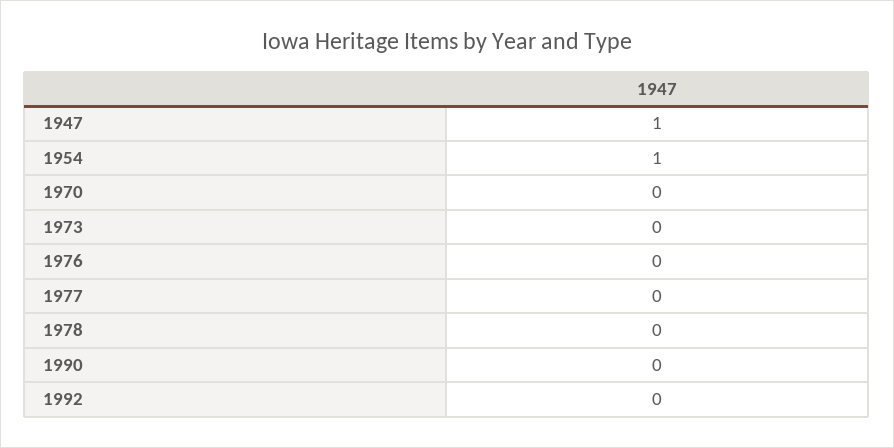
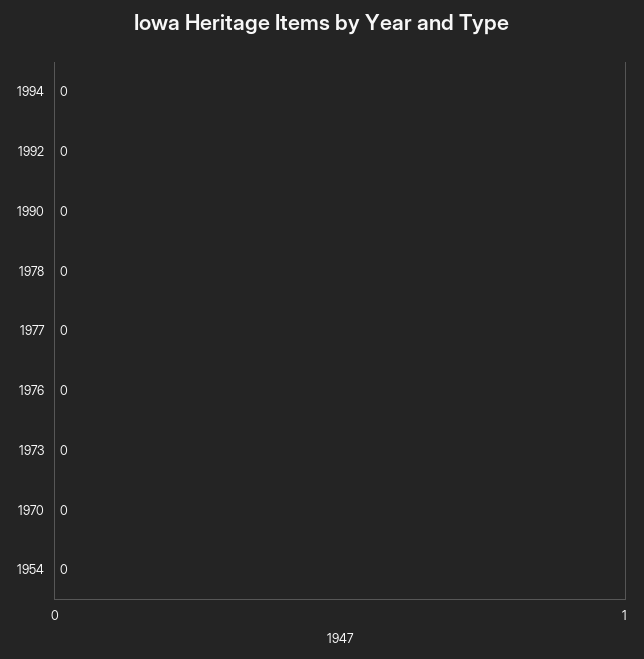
1947: 1 -> none
1954: 1 -> 0
1994: none -> 0

